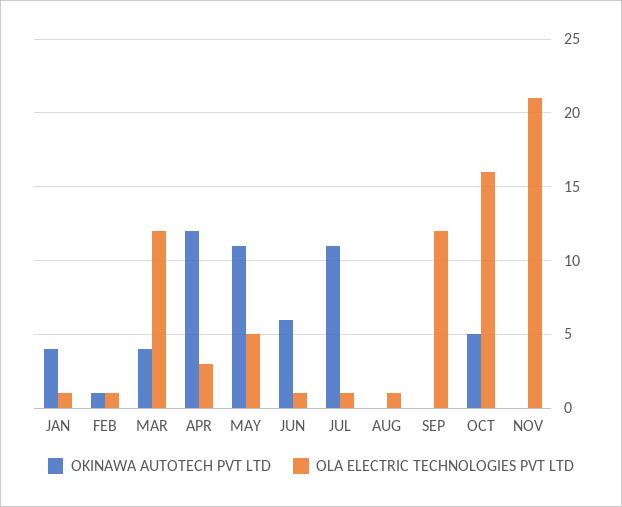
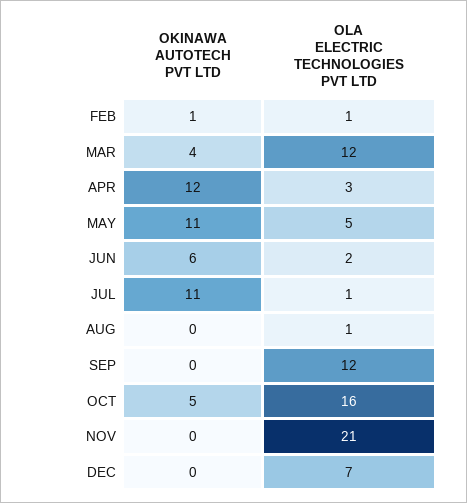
OKINAWA AUTOTECH PVT LTD, JAN: 4 -> none
OLA ELECTRIC TECHNOLOGIES PVT LTD, JAN: 1 -> none
OLA ELECTRIC TECHNOLOGIES PVT LTD, JUN: 1 -> 2
OKINAWA AUTOTECH PVT LTD, DEC: none -> 0
OLA ELECTRIC TECHNOLOGIES PVT LTD, DEC: none -> 7

